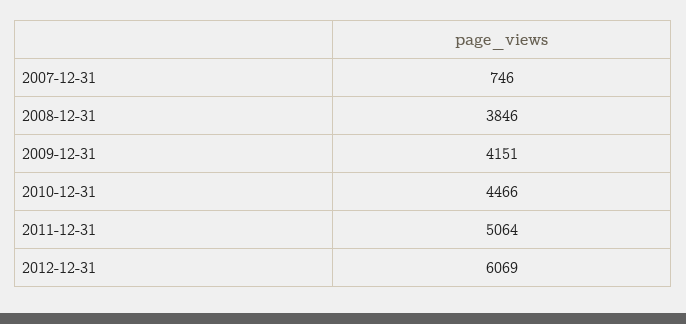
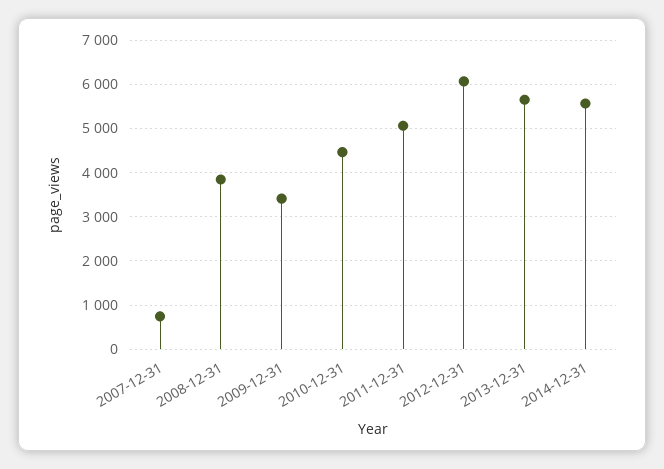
2009-12-31: 4151 -> 3400
2013-12-31: none -> 5600
2014-12-31: none -> 5600

